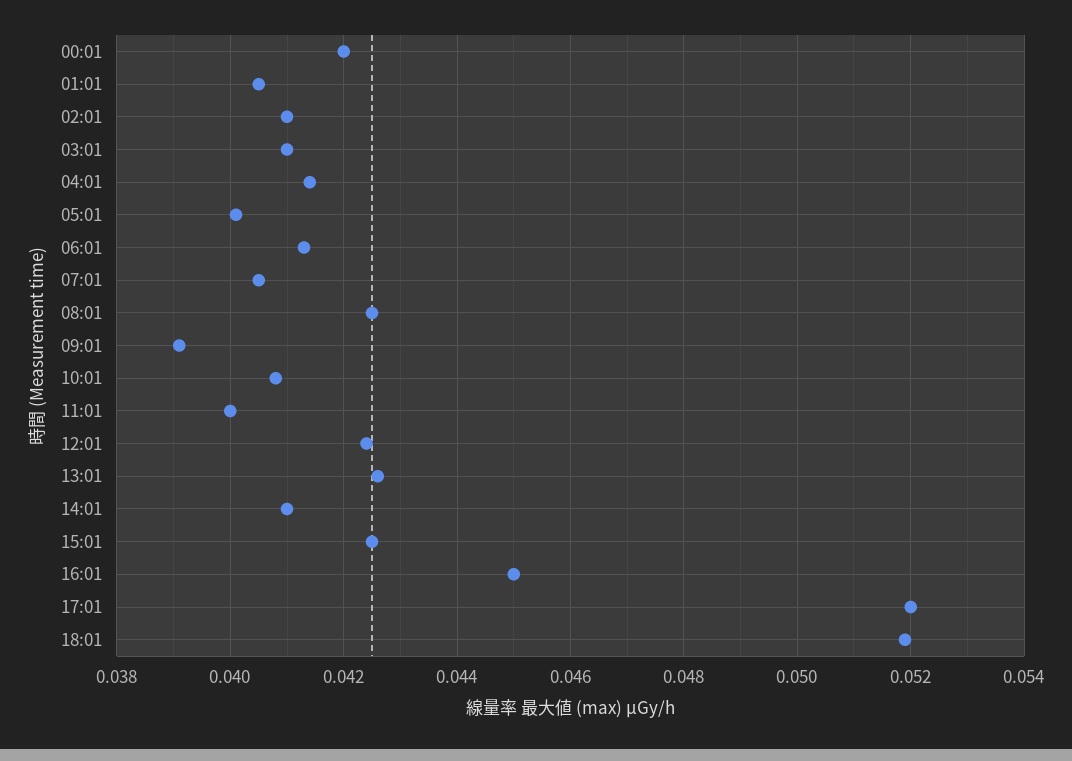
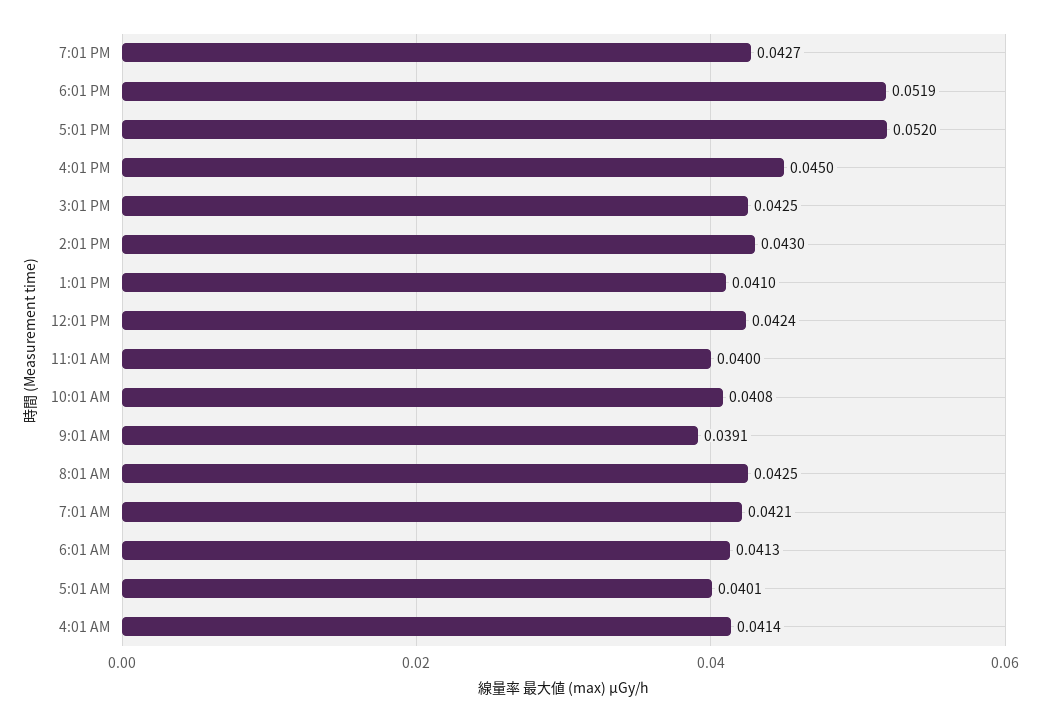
00:01: 0.042 -> none
01:01: 0.0405 -> none
02:01: 0.041 -> none
03:01: 0.041 -> none
07:01: 0.0405 -> 0.0421
13:01: 0.0425 -> 0.041
14:01: 0.041 -> 0.043
7:01 PM: none -> 0.0427

